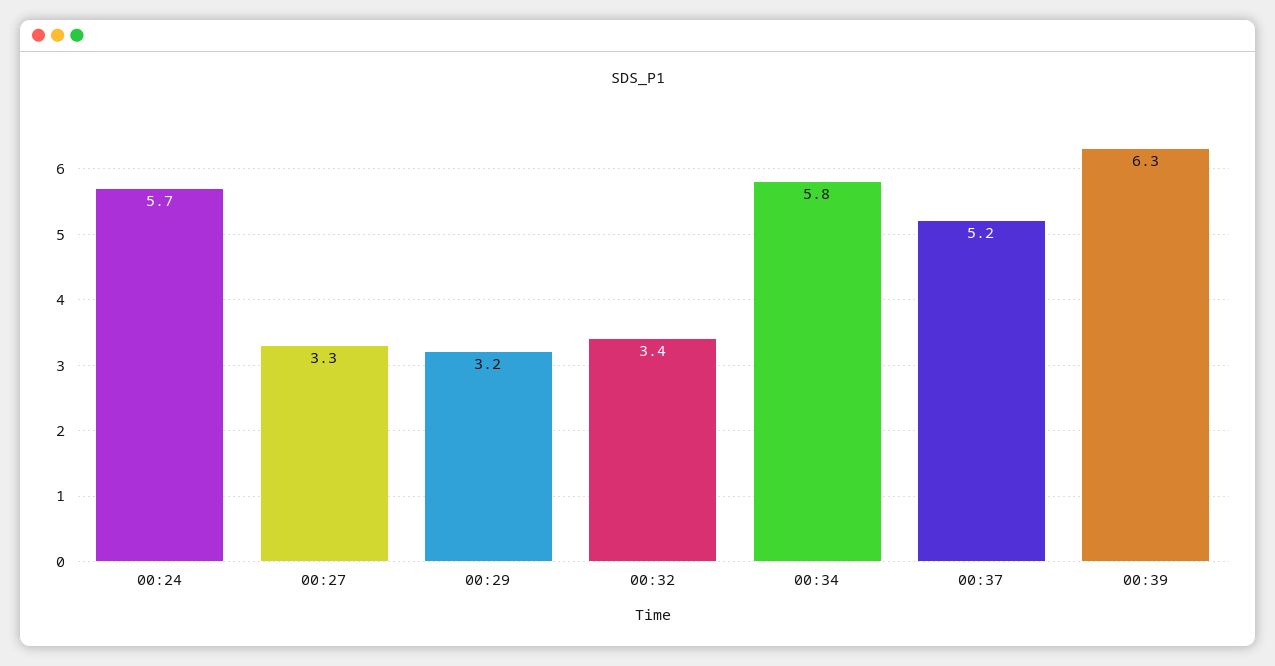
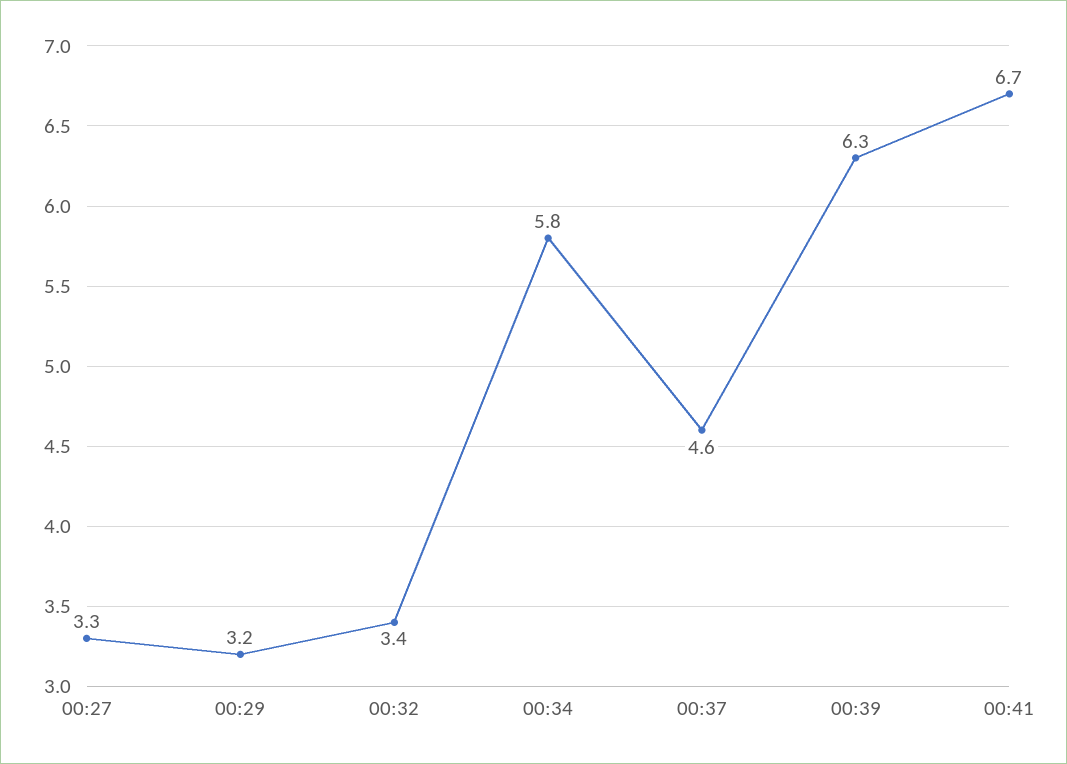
00:24: 5.7 -> none
00:37: 5.2 -> 4.6
00:41: none -> 6.7

